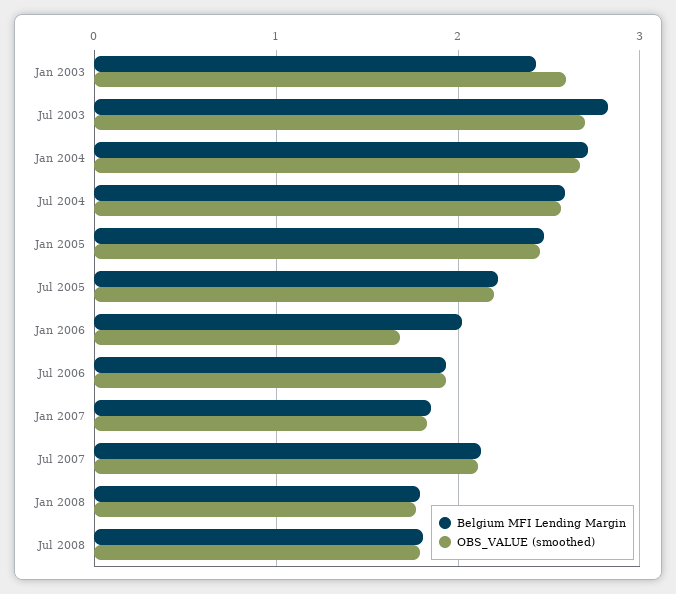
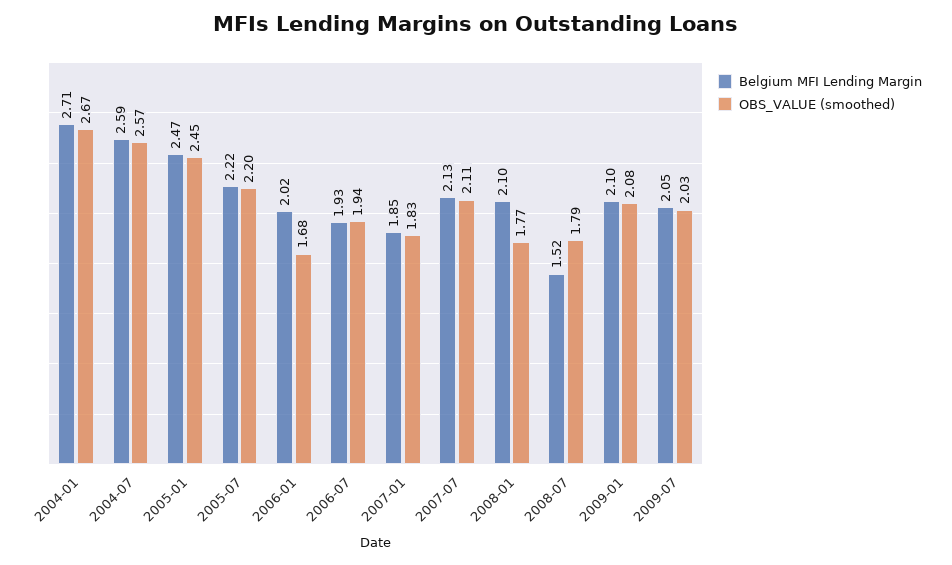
Belgium MFI Lending Margin, Jan 2003: 2.4 -> none
OBS_VALUE (smoothed), Jan 2003: 2.6 -> none
Belgium MFI Lending Margin, Jul 2003: 2.8 -> none
OBS_VALUE (smoothed), Jul 2003: 2.7 -> none
Belgium MFI Lending Margin, Jan 2008: 1.8 -> 2.1
Belgium MFI Lending Margin, Jul 2008: 1.8 -> 1.52
Belgium MFI Lending Margin, 2009-01: none -> 2.1
OBS_VALUE (smoothed), 2009-01: none -> 2.08
Belgium MFI Lending Margin, 2009-07: none -> 2.05
OBS_VALUE (smoothed), 2009-07: none -> 2.03

